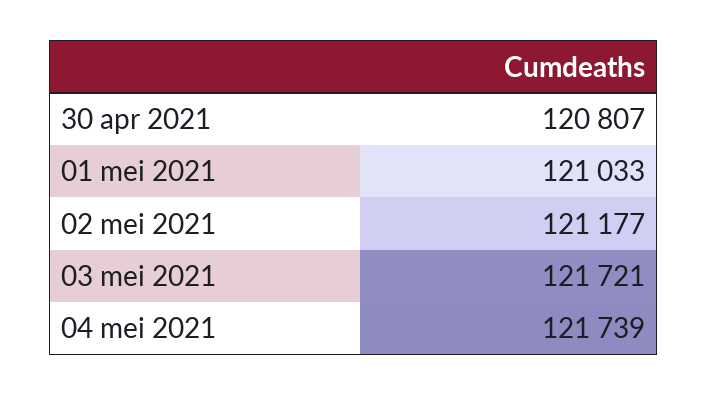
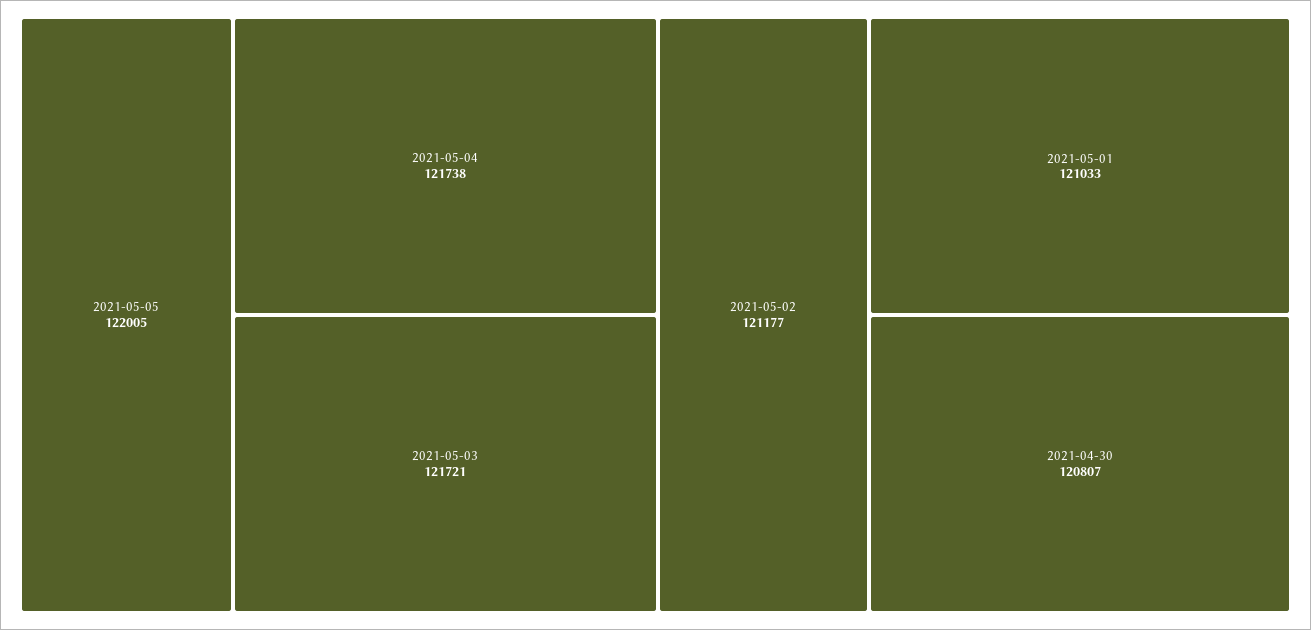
04 mei 2021: 121739 -> 121738
2021-05-05: none -> 122005

